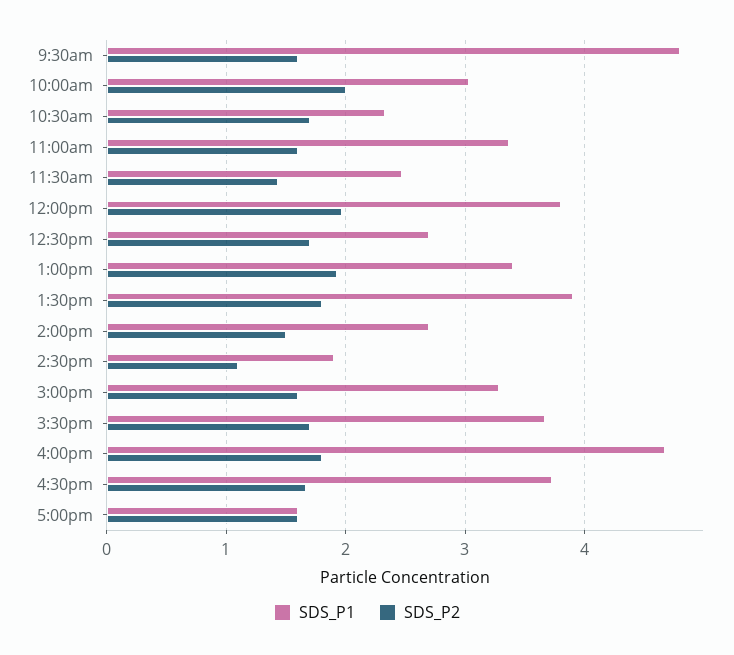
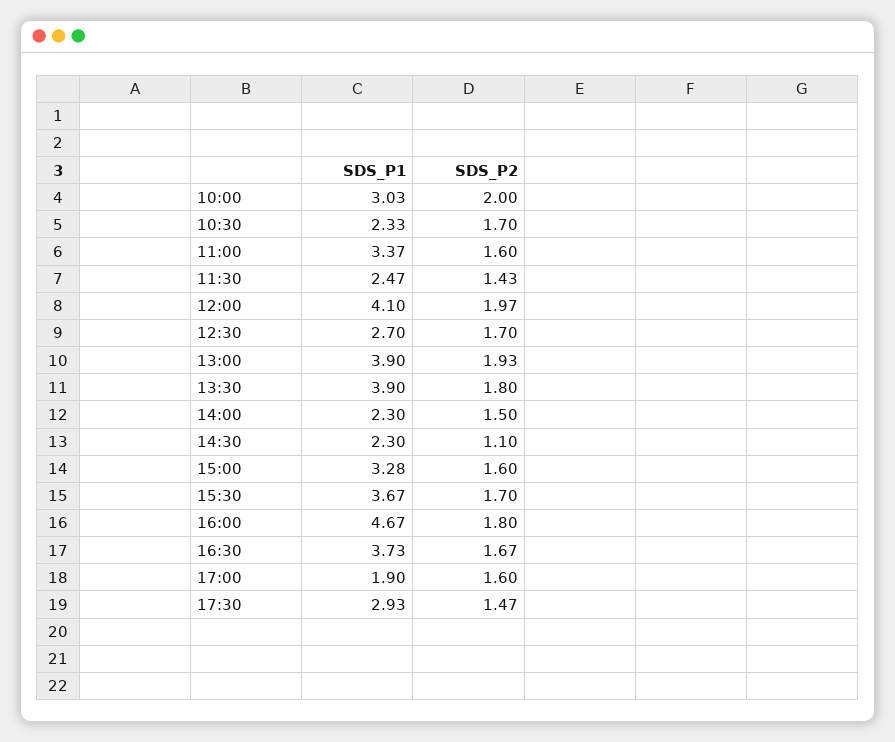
SDS_P1, 9:30am: 4.8 -> none
SDS_P2, 9:30am: 1.6 -> none
SDS_P1, 12:00pm: 3.8 -> 4.1
SDS_P1, 1:00pm: 3.4 -> 3.9
SDS_P1, 2:00pm: 2.7 -> 2.3
SDS_P1, 2:30pm: 1.9 -> 2.3
SDS_P1, 5:00pm: 1.6 -> 1.9
SDS_P1, 17:30: none -> 2.93
SDS_P2, 17:30: none -> 1.47

